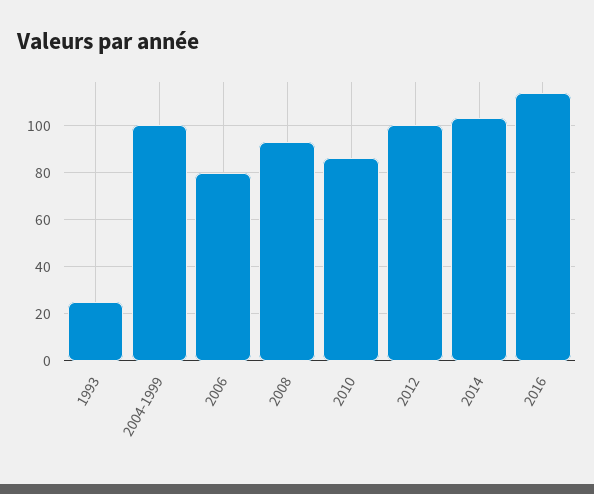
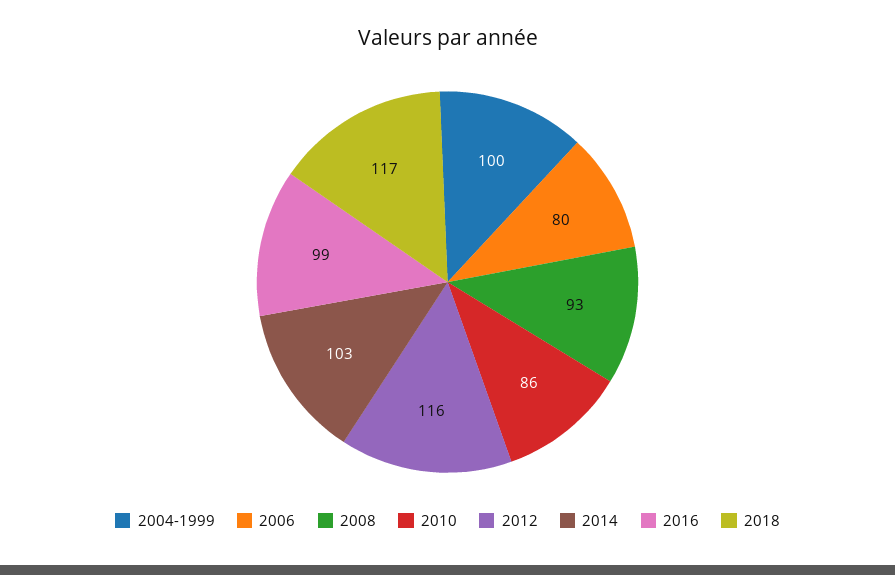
1993: 25 -> none
2012: 100 -> 116
2016: 115 -> 99
2018: none -> 117

